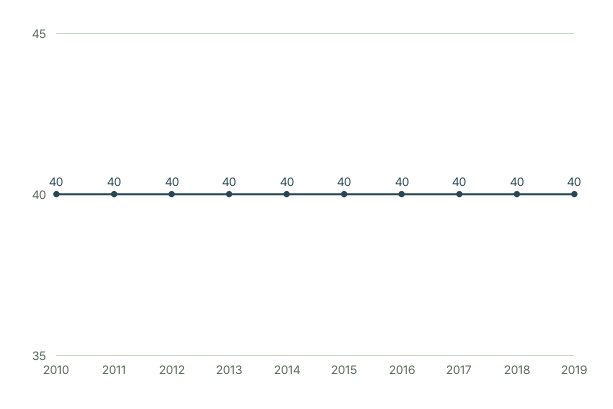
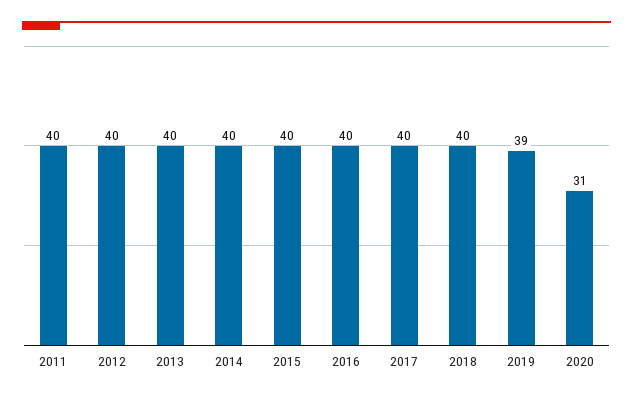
2010: 40 -> none
2019: 40 -> 39
2020: none -> 31

